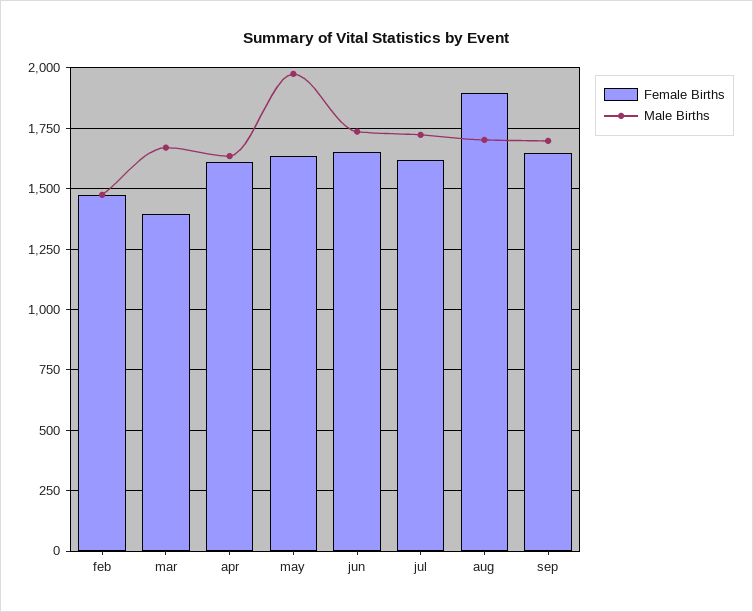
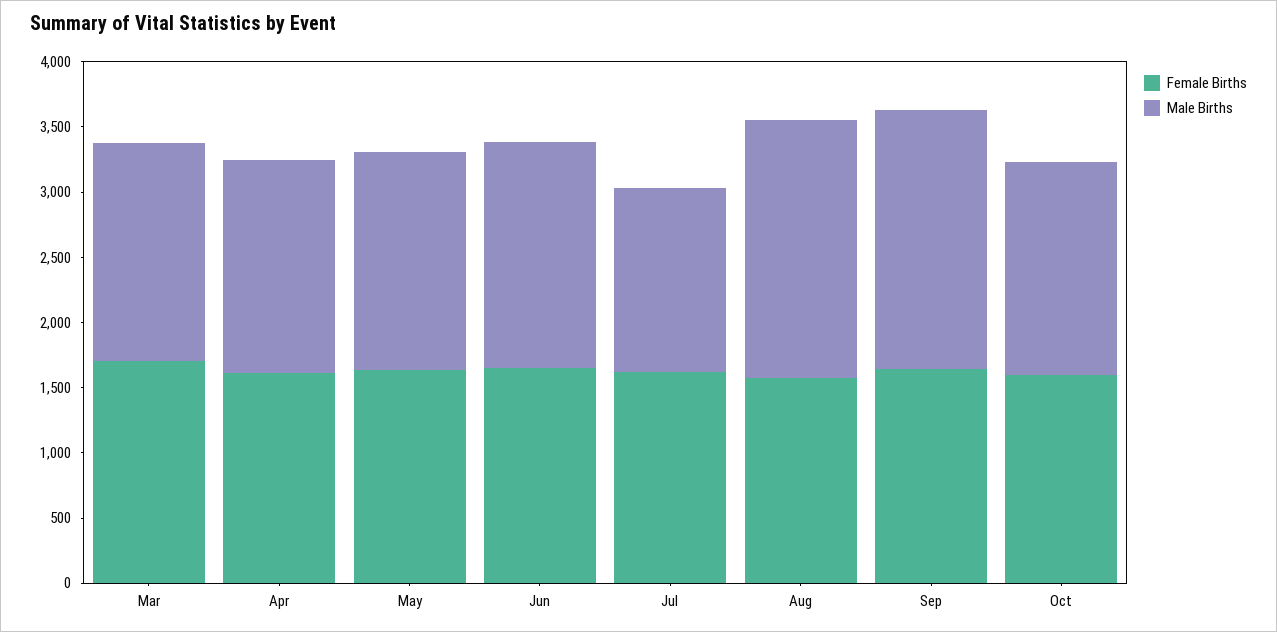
Female Births, feb: 1475 -> none
Male Births, feb: 1475 -> none
Female Births, mar: 1400 -> 1700
Male Births, may: 1975 -> 1700
Male Births, jul: 1725 -> 1400
Female Births, aug: 1900 -> 1600
Male Births, aug: 1700 -> 2000
Male Births, sep: 1700 -> 2000
Female Births, Oct: none -> 1600
Male Births, Oct: none -> 1600

